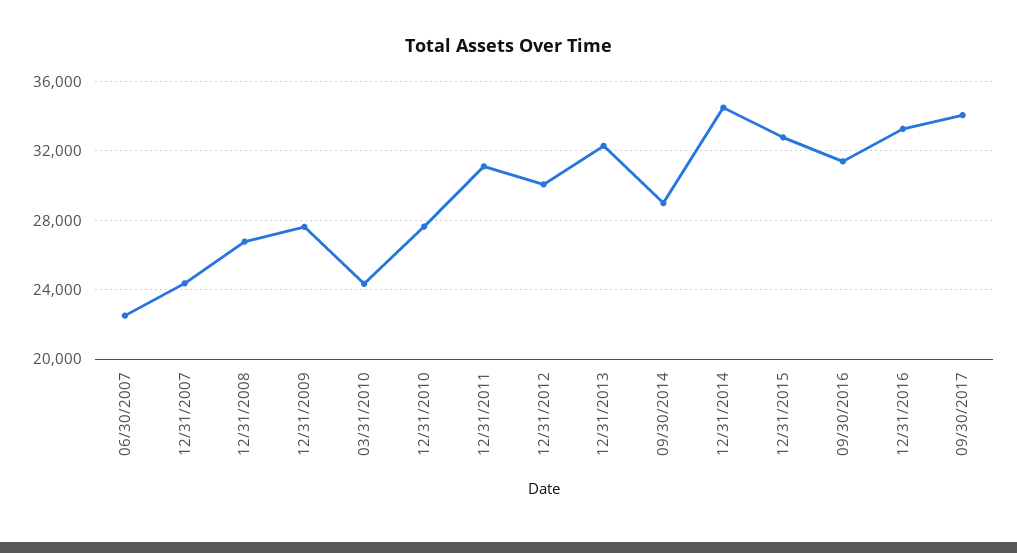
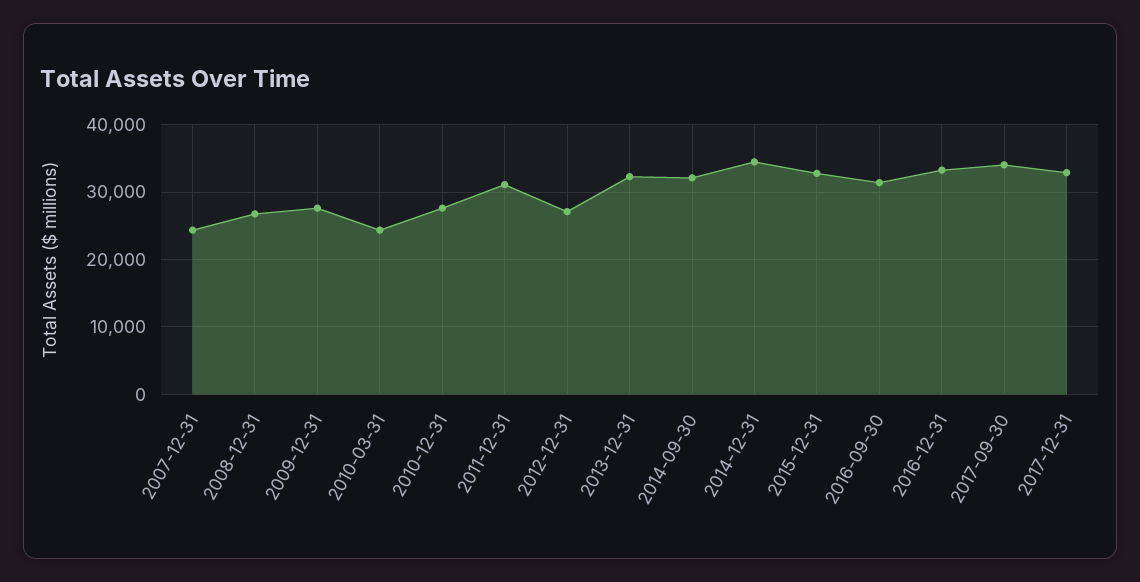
06/30/2007: 22500 -> none
12/31/2012: 30000 -> 27000
09/30/2014: 29000 -> 32000
2017-12-31: none -> 33000

